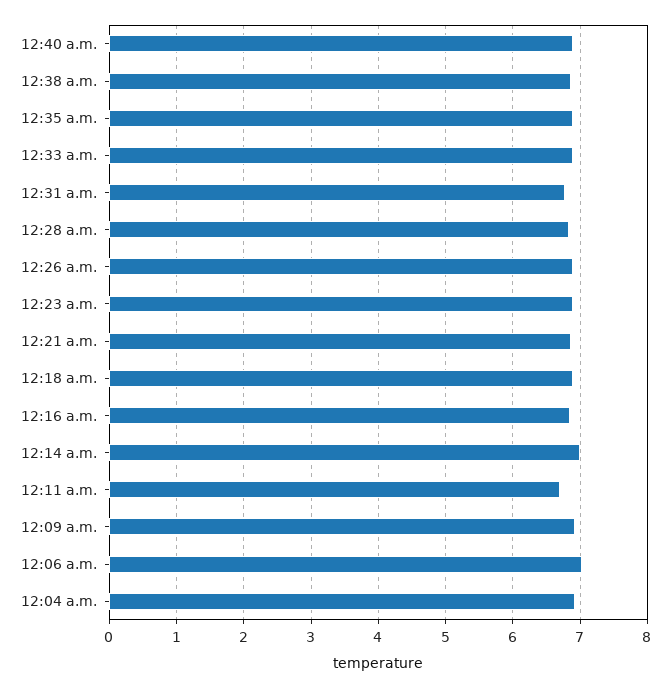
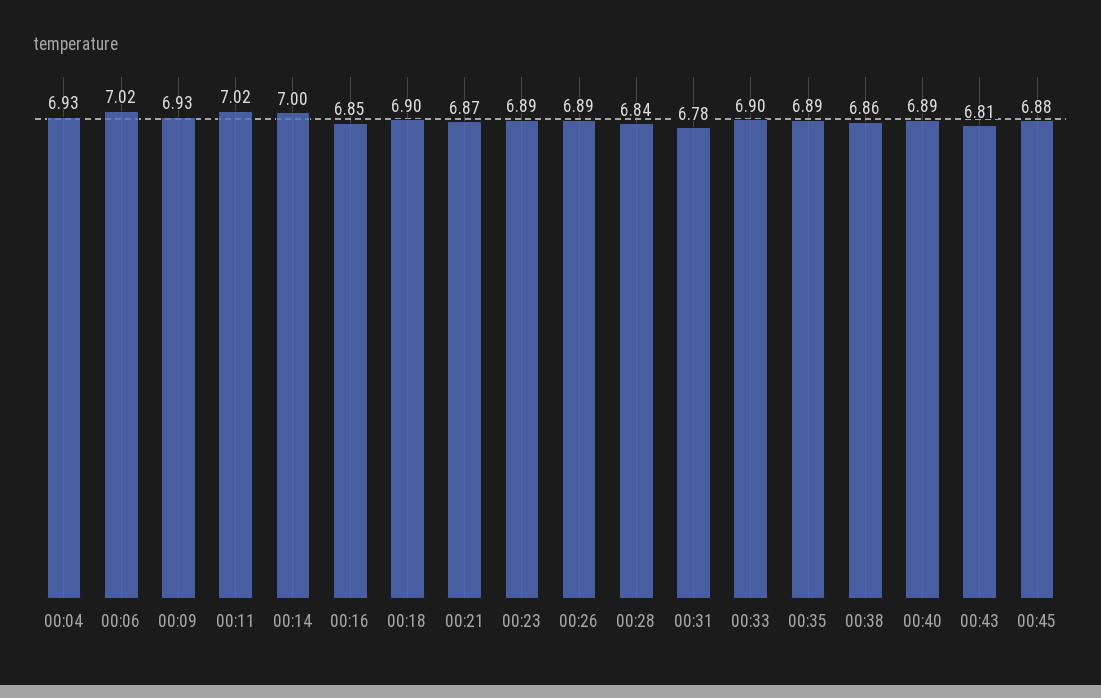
12:11 a.m.: 6.7 -> 7.02
00:43: none -> 6.81
00:45: none -> 6.88

